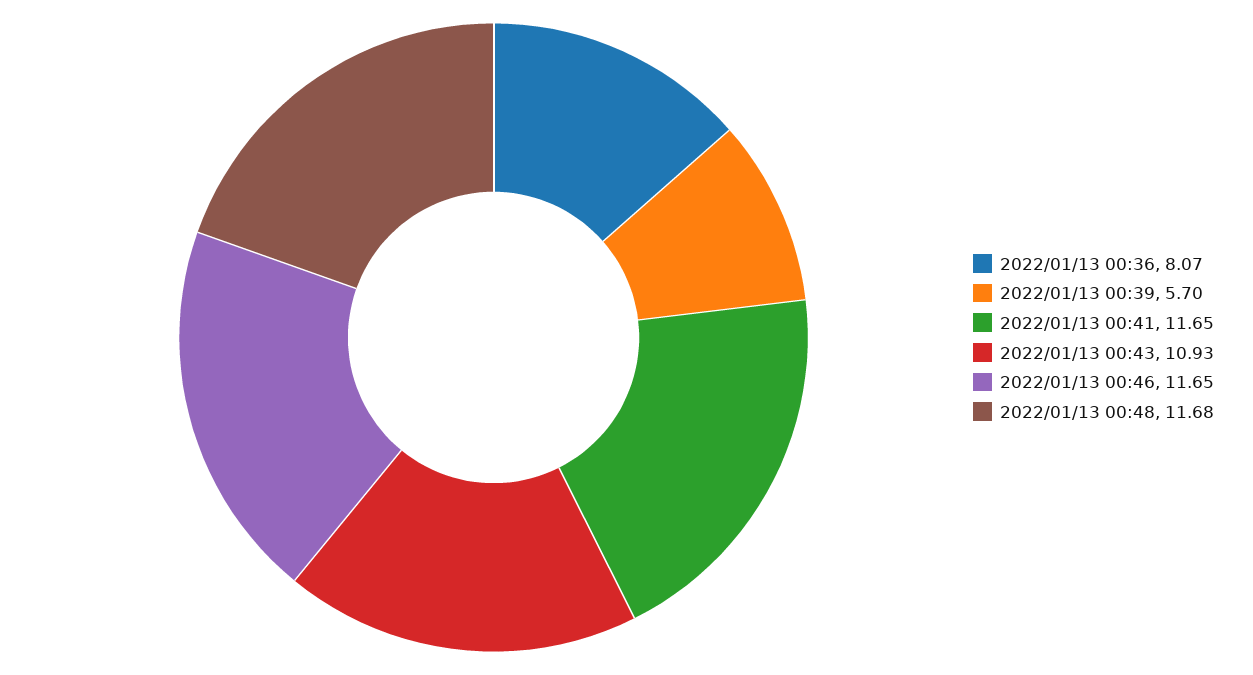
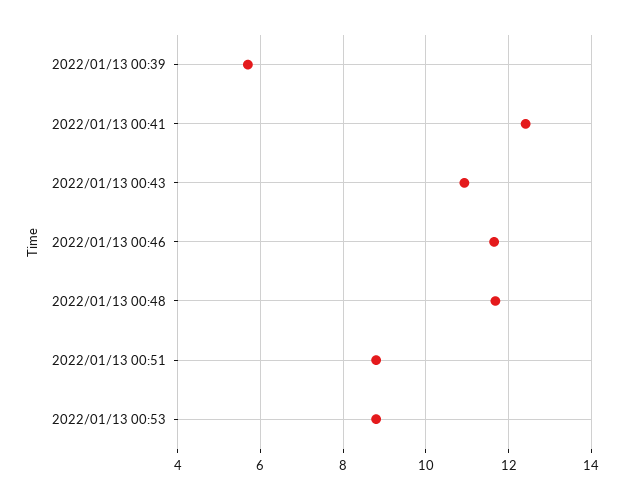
2022/01/13 00:36: 8.07 -> none
2022/01/13 00:41: 11.65 -> 12.4
2022/01/13 00:51: none -> 8.8
2022/01/13 00:53: none -> 8.8

